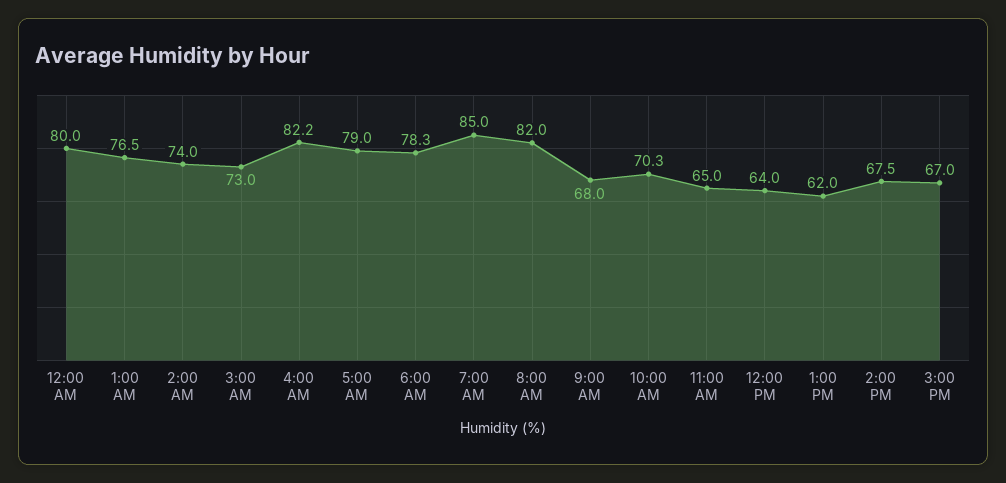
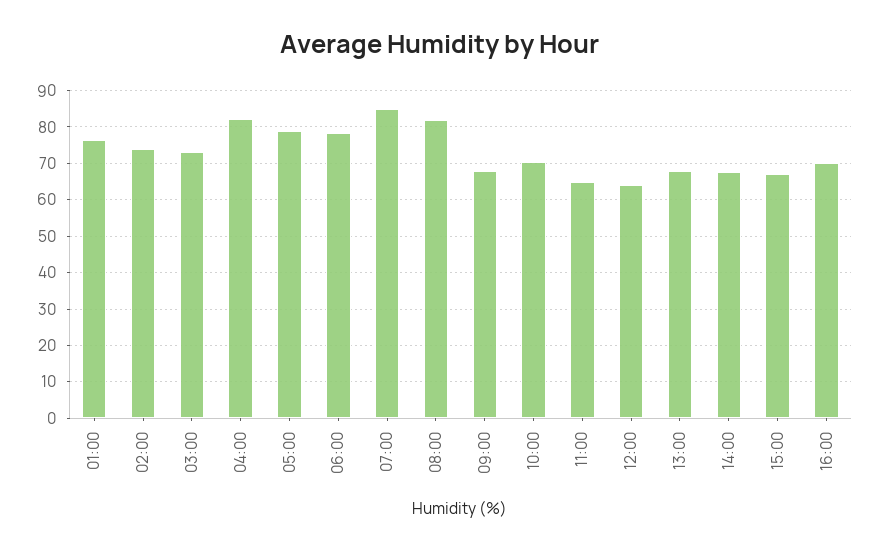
12:00 AM: 80 -> none
1:00 PM: 62 -> 68
16:00: none -> 70

